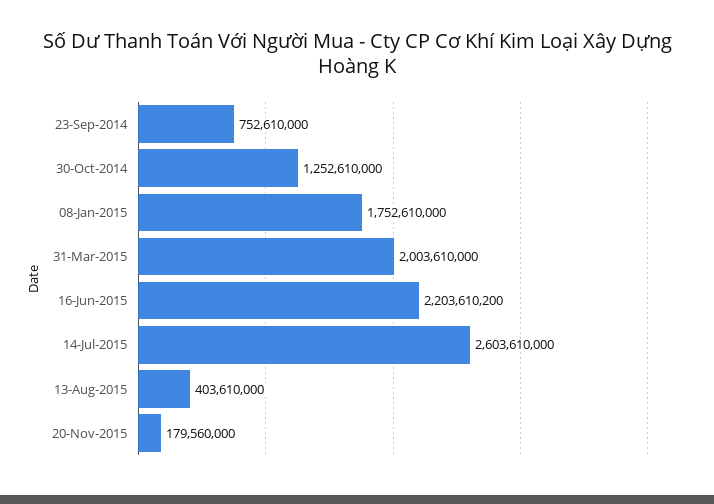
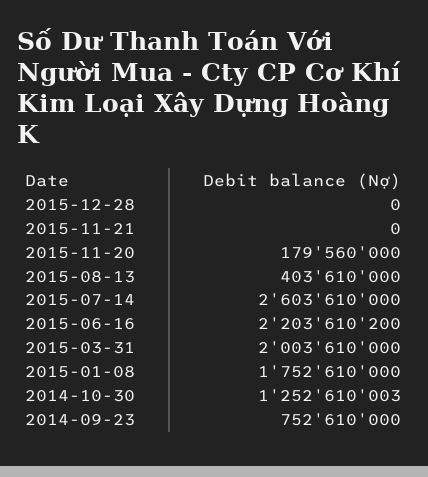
30-Oct-2014: 1252610000 -> 1252610003
2015-12-28: none -> 0
2015-11-21: none -> 0

